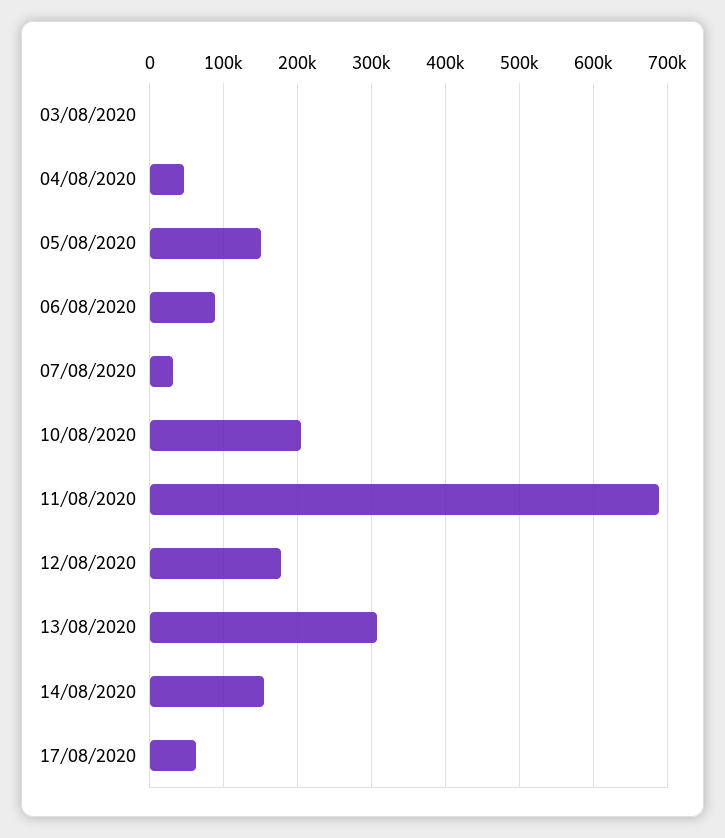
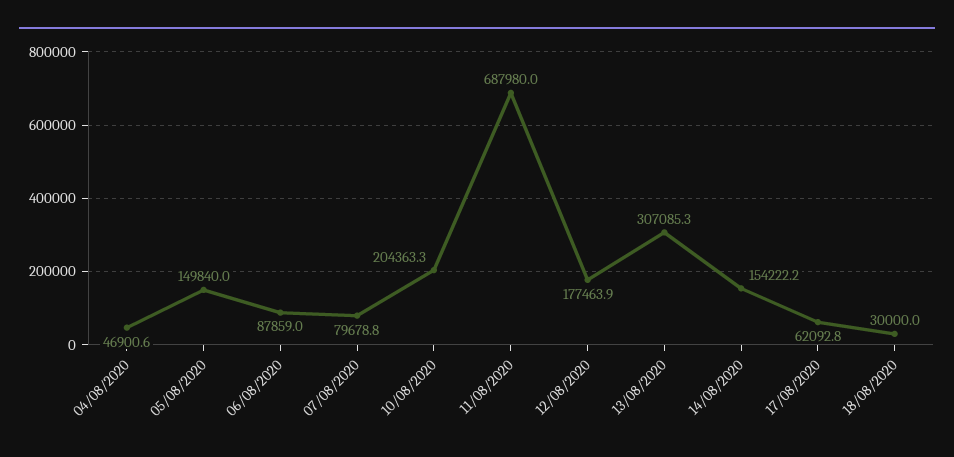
03/08/2020: 0 -> none
07/08/2020: 30000 -> 79678.8
18/08/2020: none -> 30000

